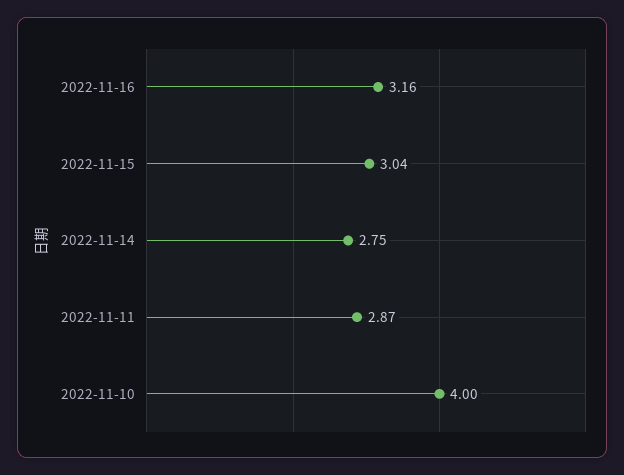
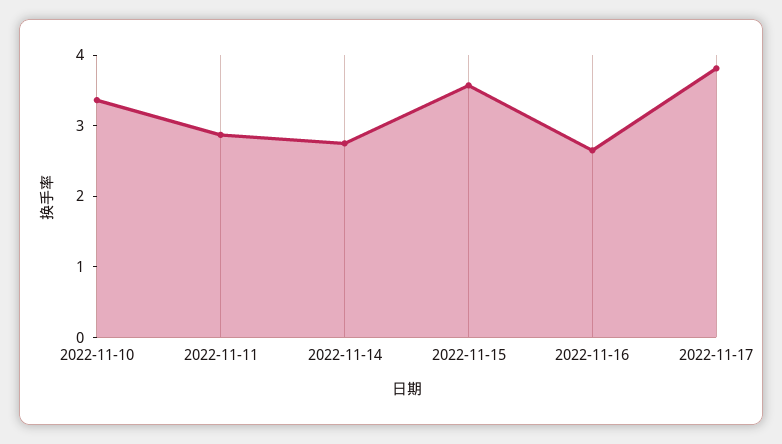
2022-11-16: 3.16 -> 2.6
2022-11-15: 3.04 -> 3.6
2022-11-10: 4 -> 3.4
2022-11-17: none -> 3.8

